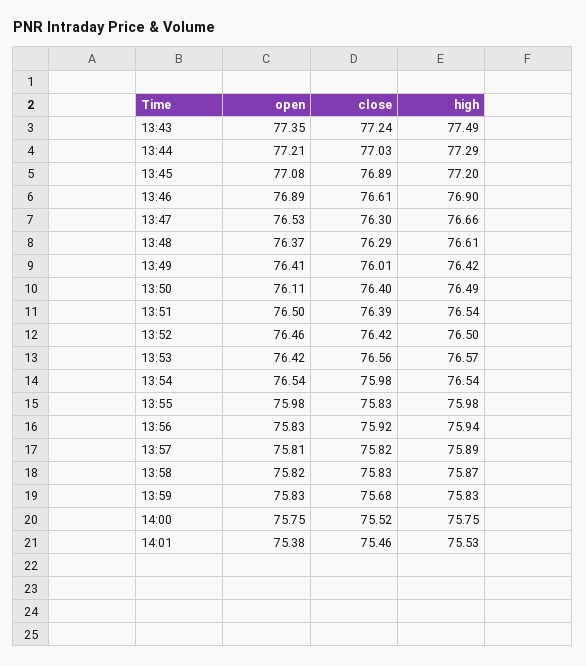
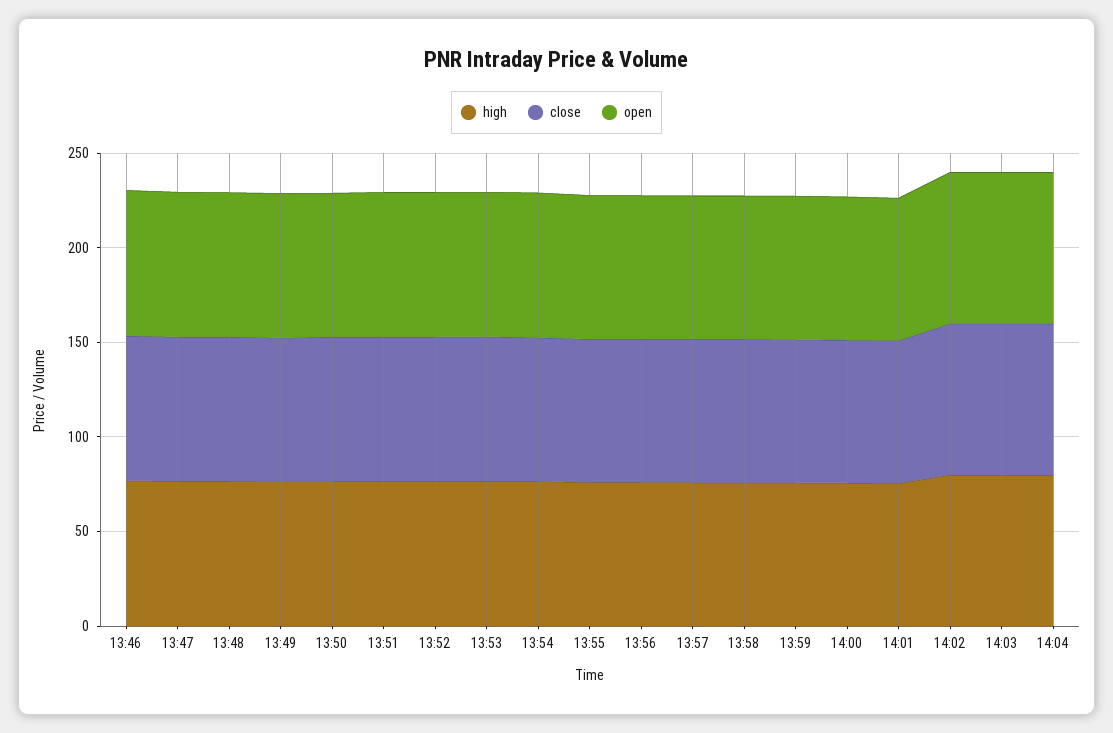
open, 13:43: 77.35 -> none
close, 13:43: 77.24 -> none
high, 13:43: 77.49 -> none
open, 13:44: 77.21 -> none
close, 13:44: 77.03 -> none
high, 13:44: 77.29 -> none
open, 13:45: 77.08 -> none
close, 13:45: 76.89 -> none
high, 13:45: 77.2 -> none
high, 14:02: none -> 80
close, 14:02: none -> 80
open, 14:02: none -> 80
high, 14:03: none -> 80
close, 14:03: none -> 80
open, 14:03: none -> 80
high, 14:04: none -> 80
close, 14:04: none -> 80
open, 14:04: none -> 80

